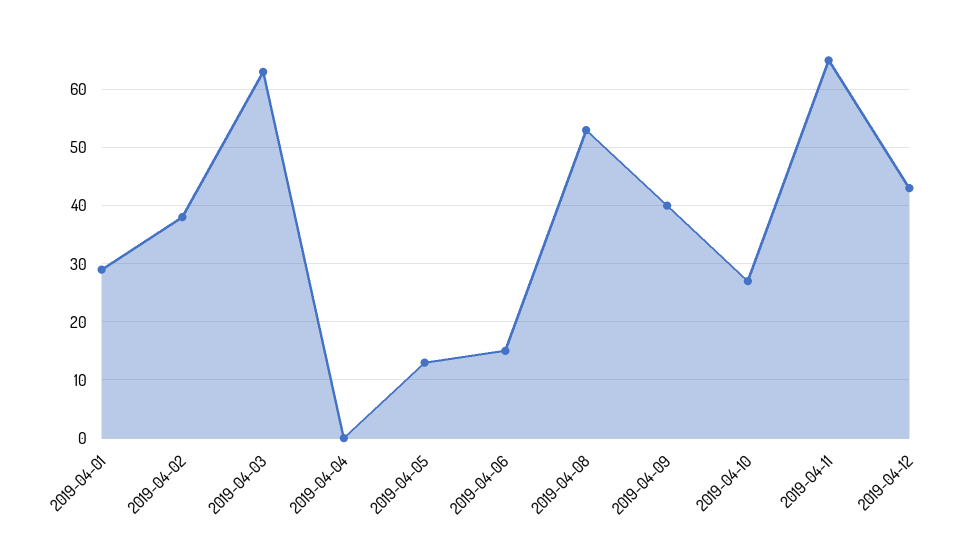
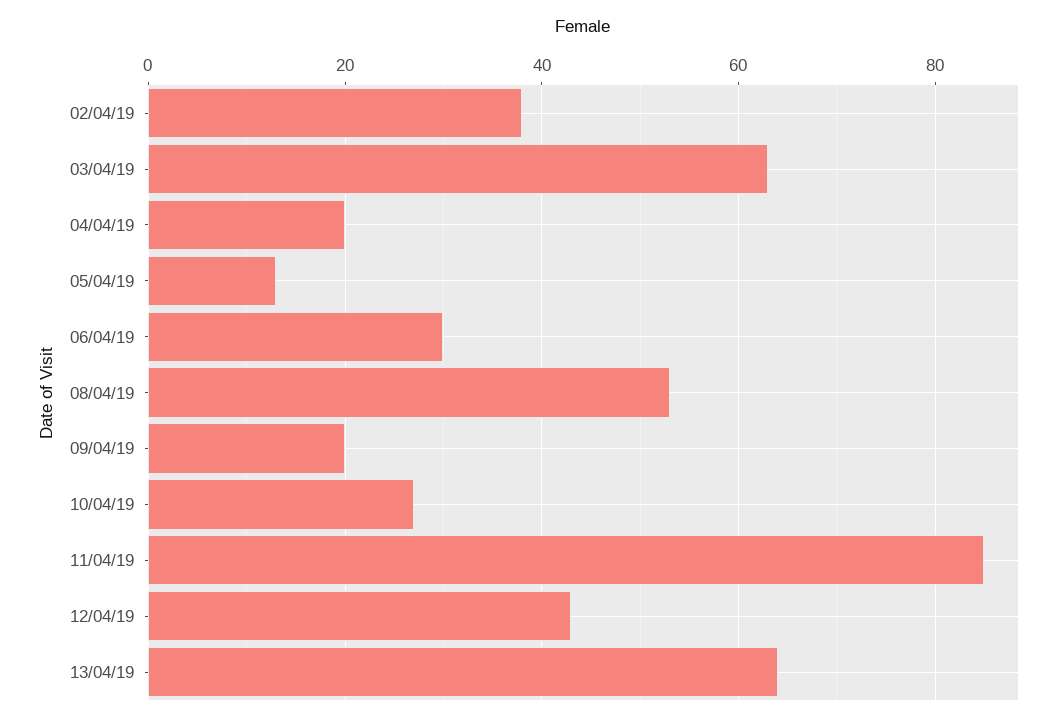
2019-04-01: 30 -> none
2019-04-04: 0 -> 20
2019-04-06: 15 -> 30
2019-04-09: 40 -> 20
2019-04-11: 65 -> 85
13/04/19: none -> 65

